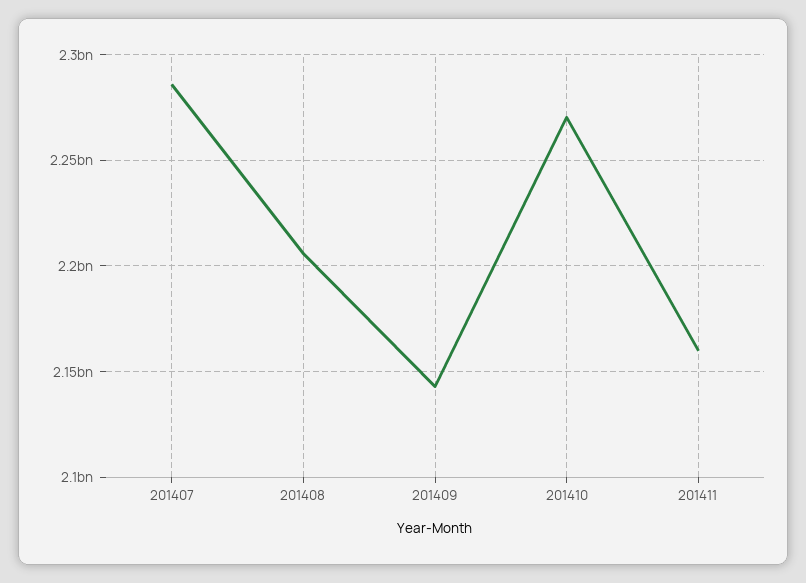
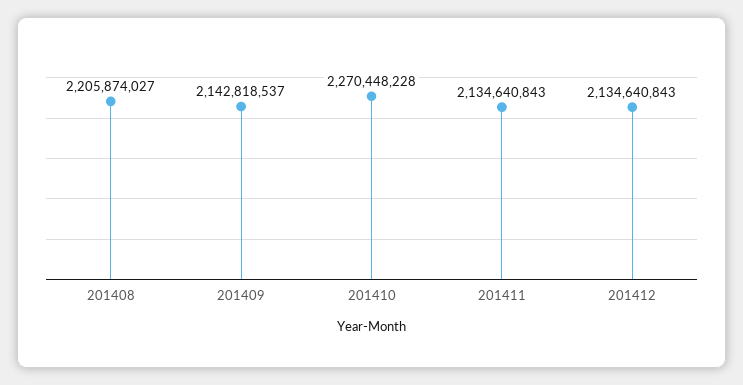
201407: 2285000000 -> none
201411: 2160000000 -> 2134640843
201412: none -> 2134640843

